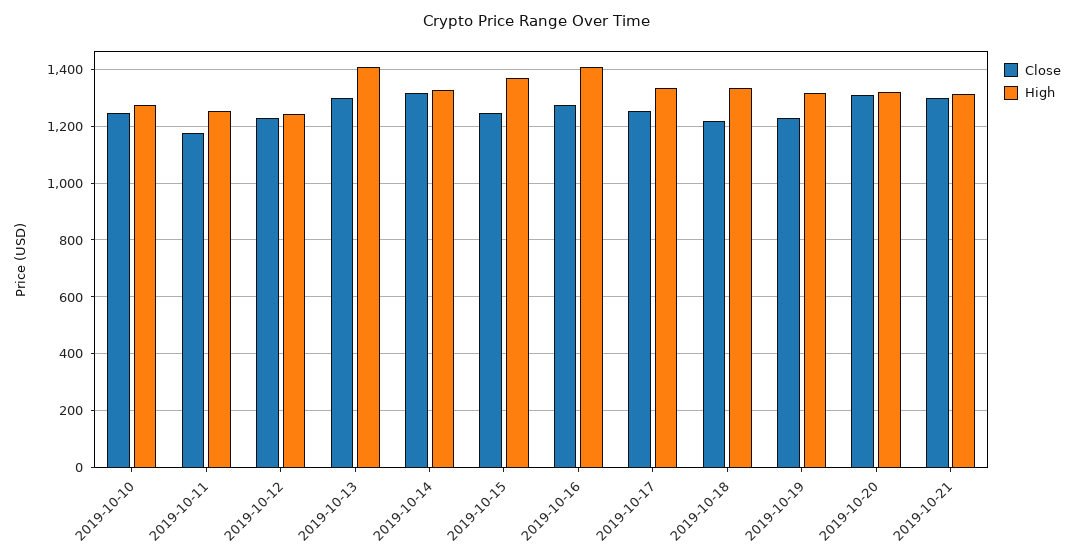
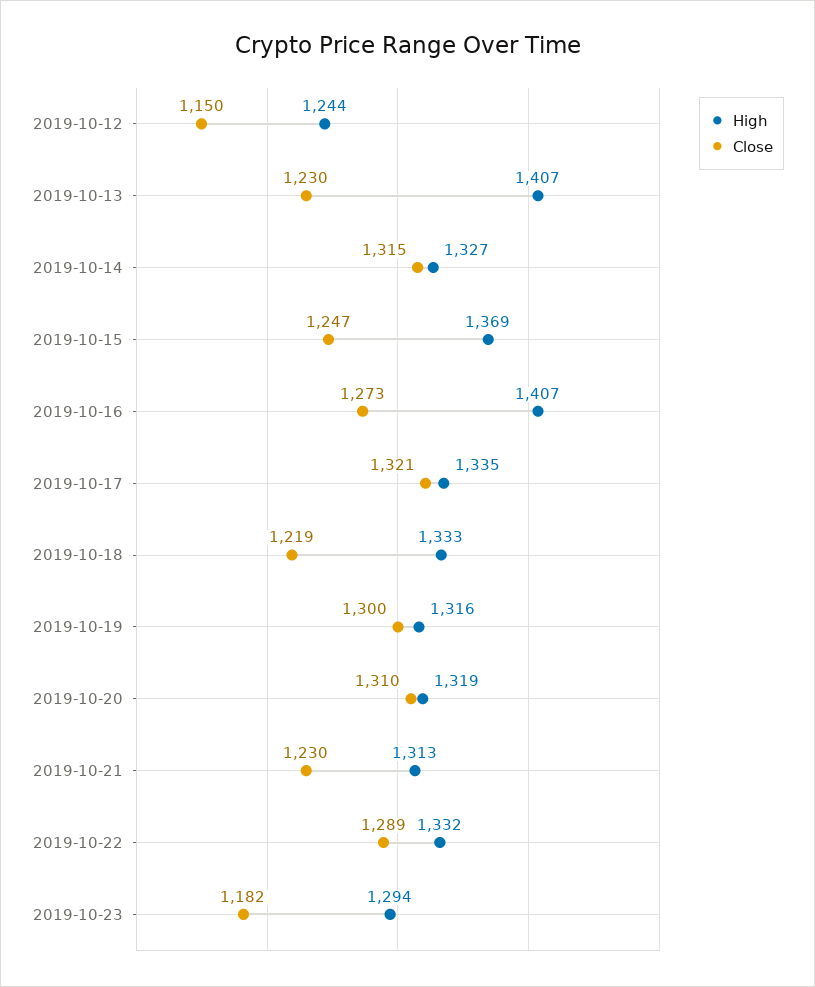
Close, 2019-10-10: 1250 -> none
High, 2019-10-10: 1275 -> none
Close, 2019-10-11: 1175 -> none
High, 2019-10-11: 1250 -> none
Close, 2019-10-12: 1225 -> 1150
Close, 2019-10-13: 1300 -> 1230
Close, 2019-10-17: 1250 -> 1321
Close, 2019-10-19: 1225 -> 1300
Close, 2019-10-21: 1300 -> 1230
High, 2019-10-22: none -> 1332
Close, 2019-10-22: none -> 1289
High, 2019-10-23: none -> 1294
Close, 2019-10-23: none -> 1182

